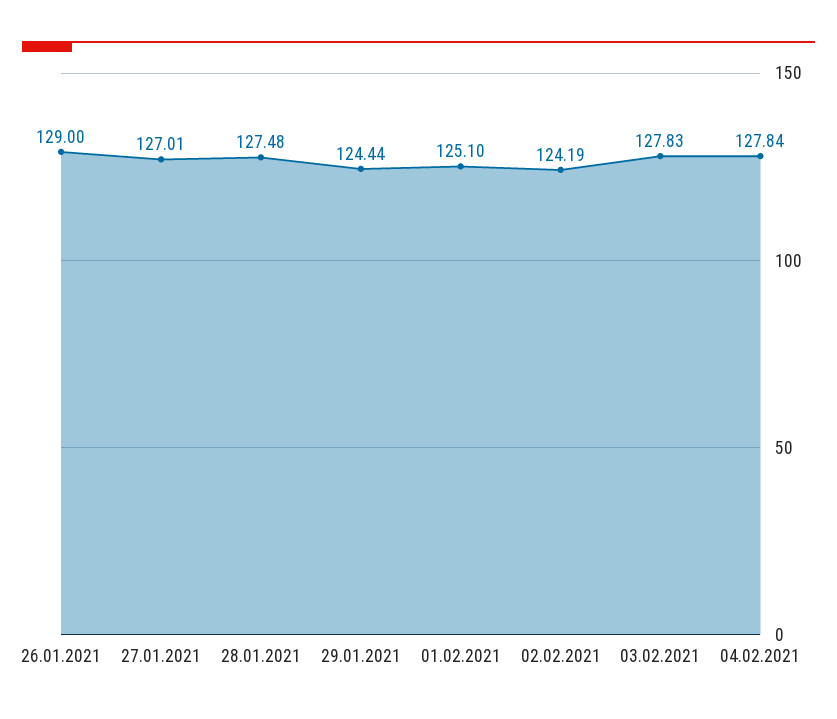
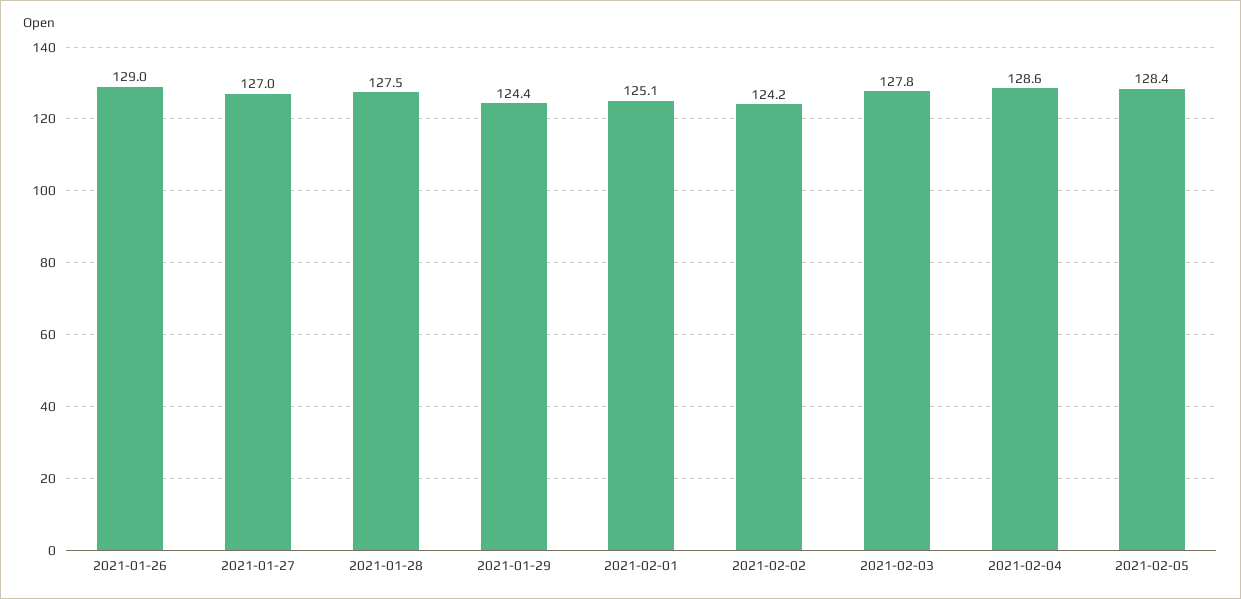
04.02.2021: 127.84 -> 128.6
2021-02-05: none -> 128.4

